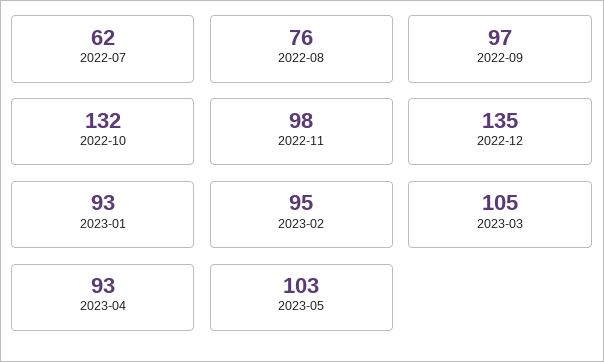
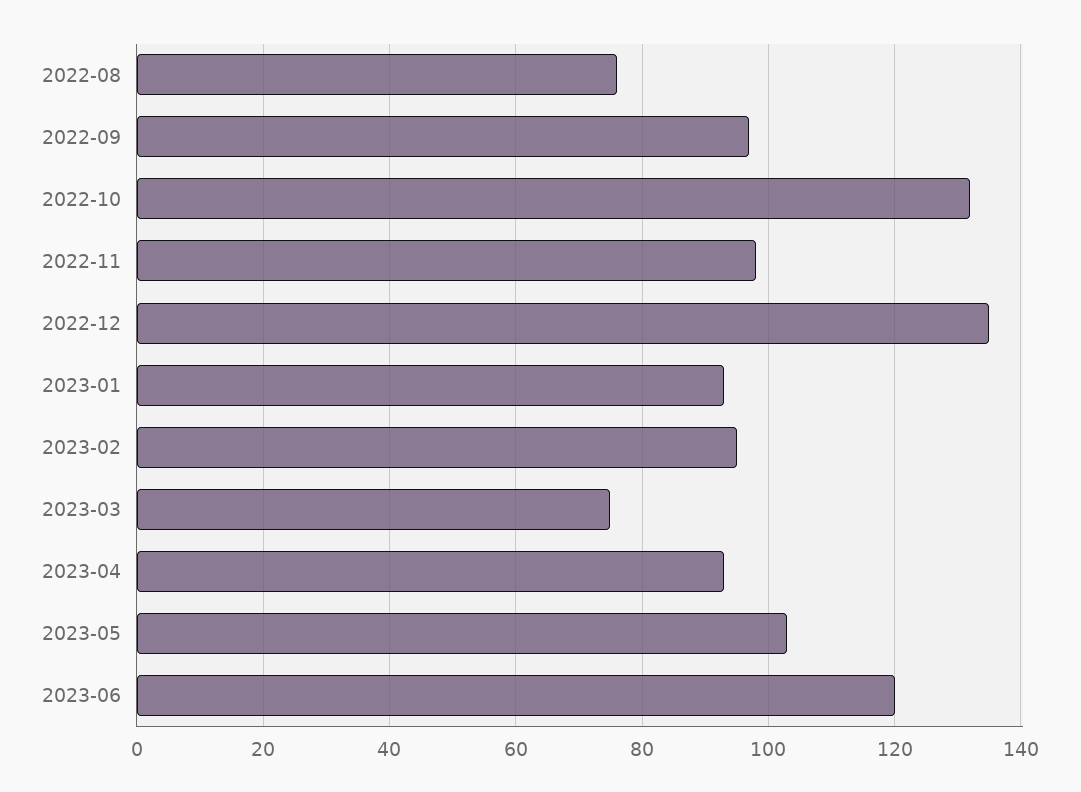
2022-07: 62 -> none
2023-03: 105 -> 75
2023-06: none -> 120

